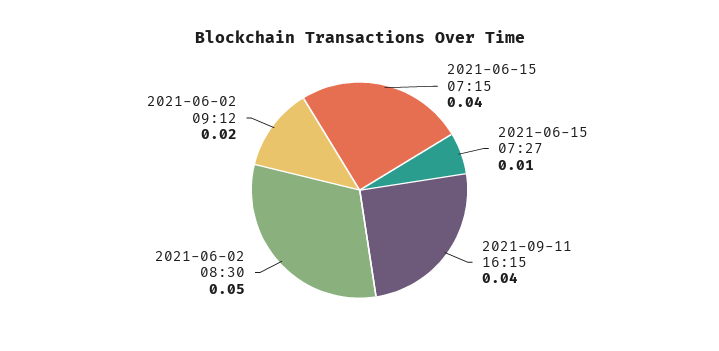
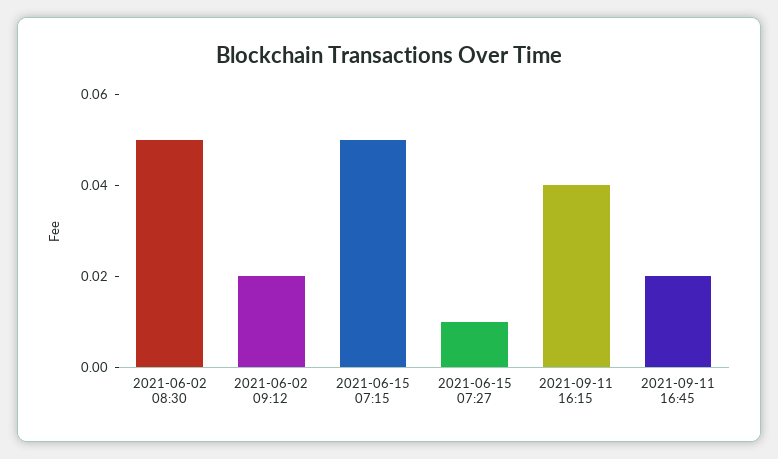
2021-06-15 07:15: 0.04 -> 0.05
2021-09-11 16:45: none -> 0.02

